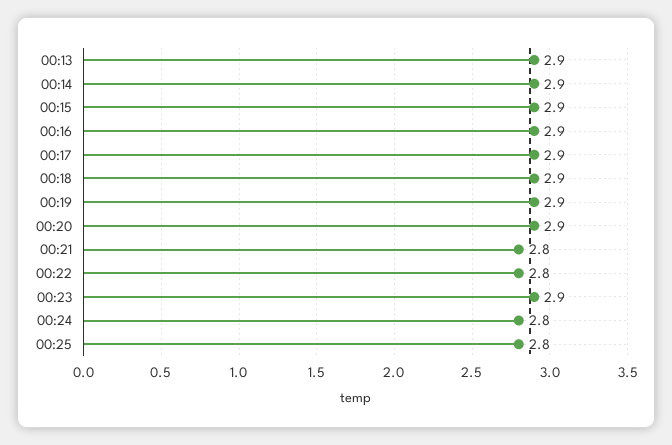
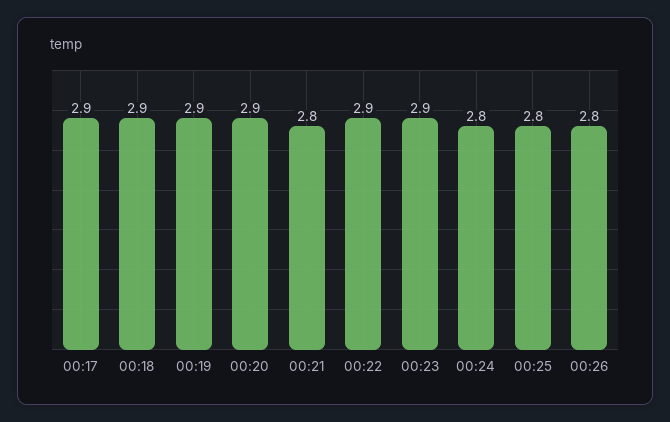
00:13: 2.9 -> none
00:14: 2.9 -> none
00:15: 2.9 -> none
00:16: 2.9 -> none
00:22: 2.8 -> 2.9
00:26: none -> 2.8

